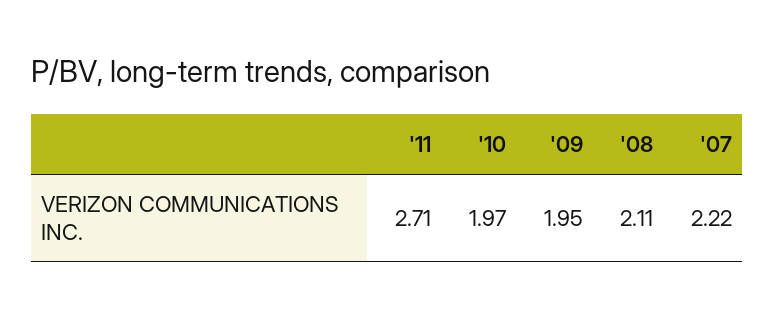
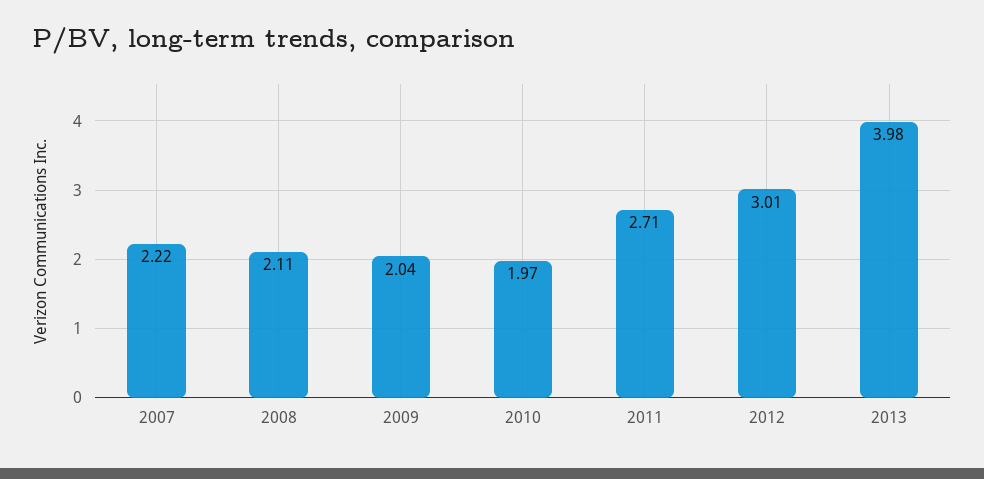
'09: 1.95 -> 2.04
2012: none -> 3.01
2013: none -> 3.98

